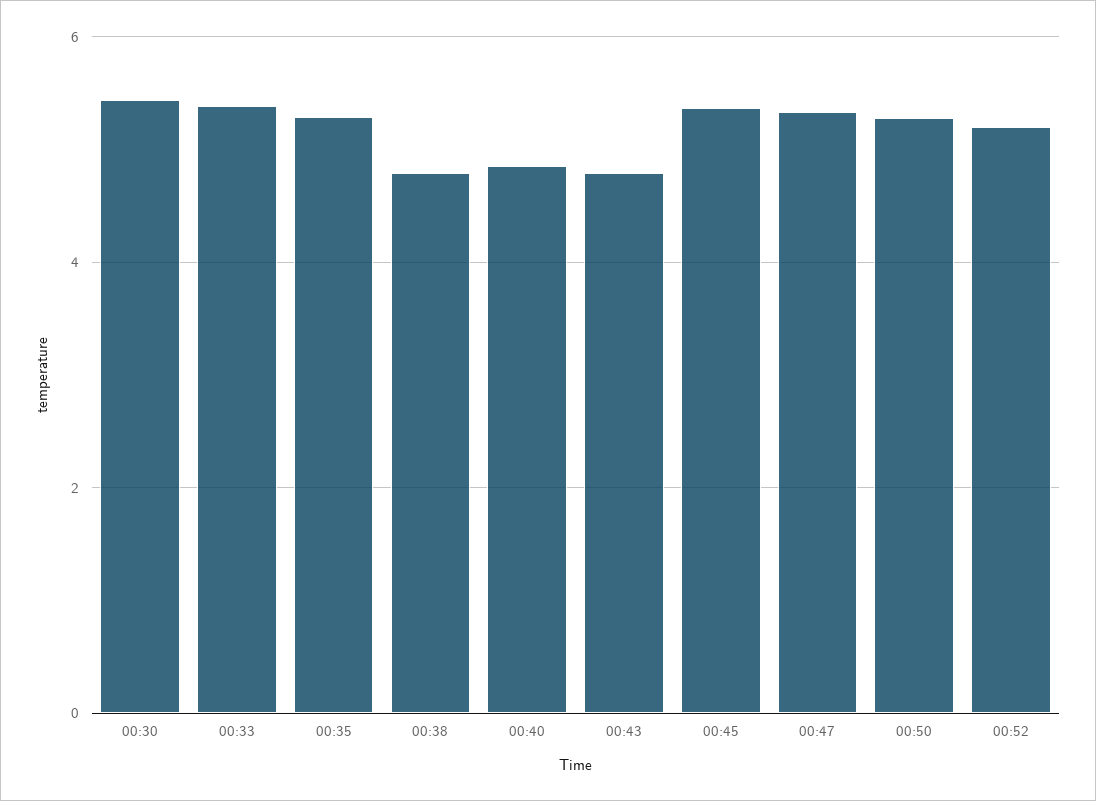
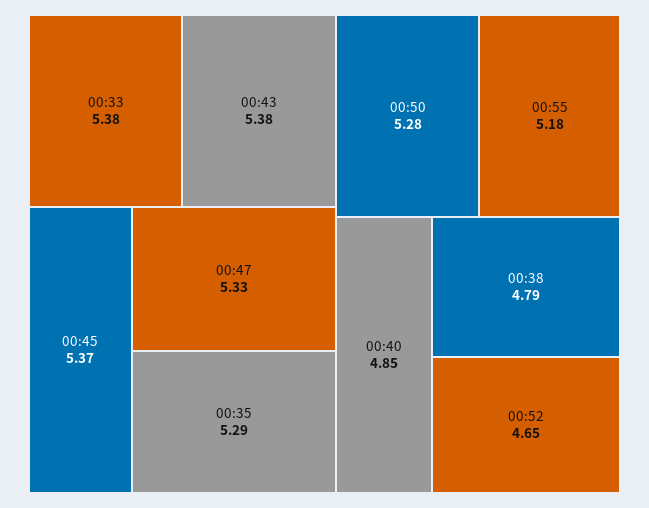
00:30: 5.4 -> none
00:43: 4.8 -> 5.38
00:52: 5.2 -> 4.65
00:55: none -> 5.18

